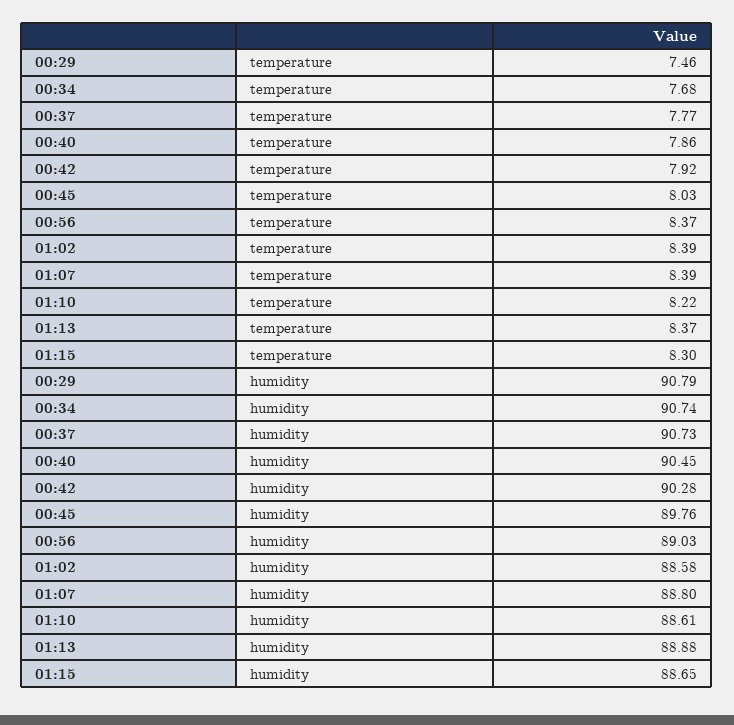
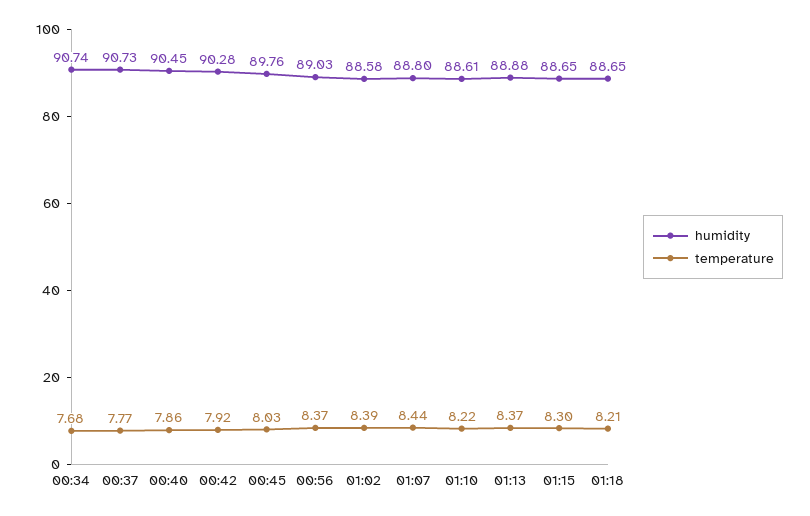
temperature, 00:29: 7.46 -> none
temperature, 01:07: 8.39 -> 8.44
humidity, 00:29: 90.79 -> none
humidity, 01:18: none -> 88.65
temperature, 01:18: none -> 8.21

